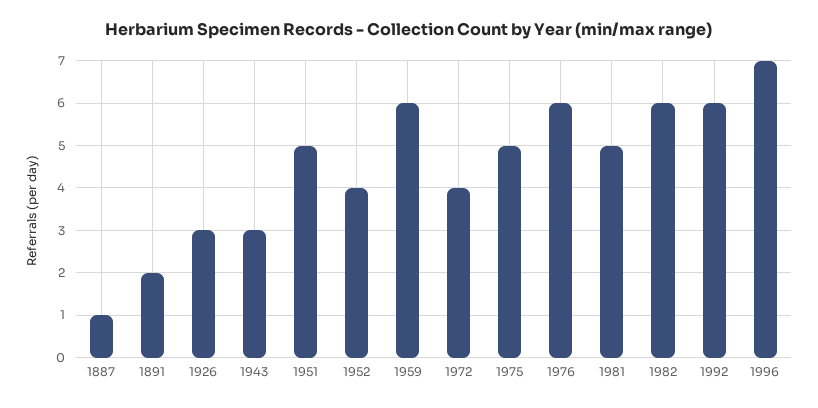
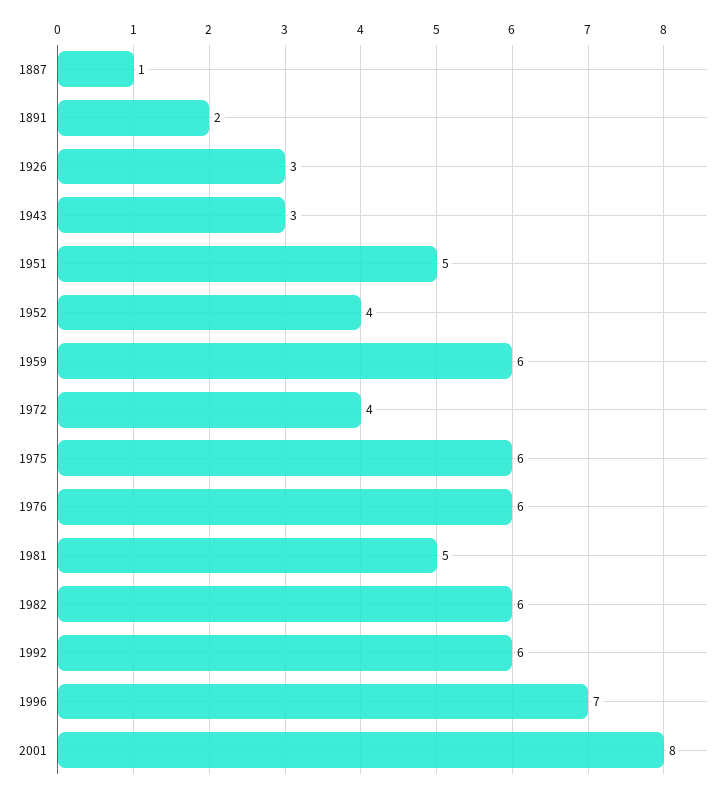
1975: 5 -> 6
2001: none -> 8

